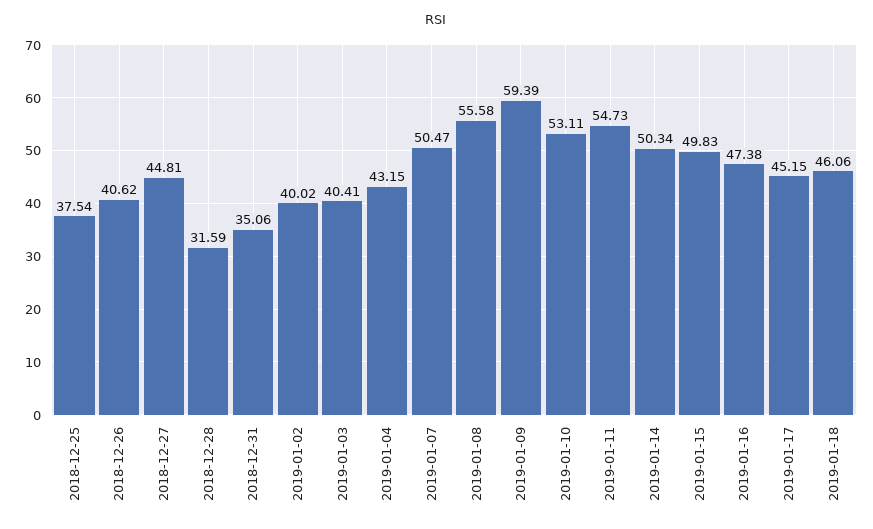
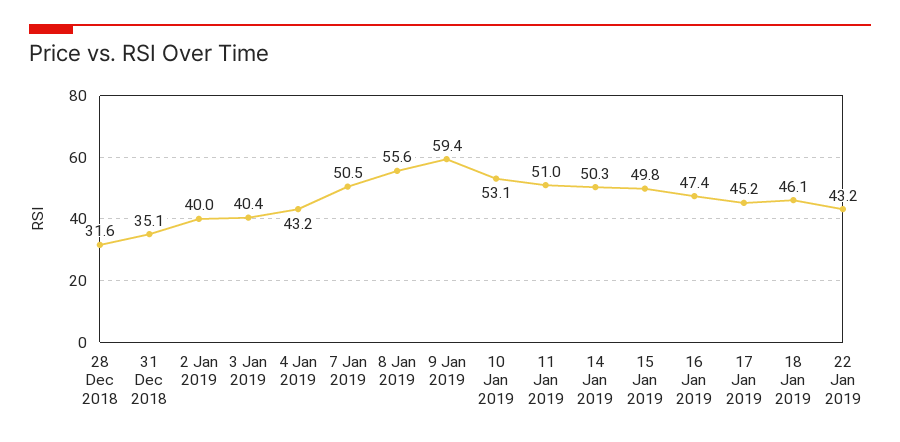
2018-12-25: 37.54 -> none
2018-12-26: 40.62 -> none
2018-12-27: 44.81 -> none
2019-01-11: 54.73 -> 51
22 Jan 2019: none -> 43.2

